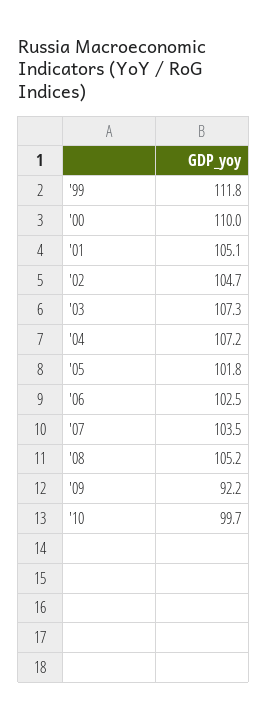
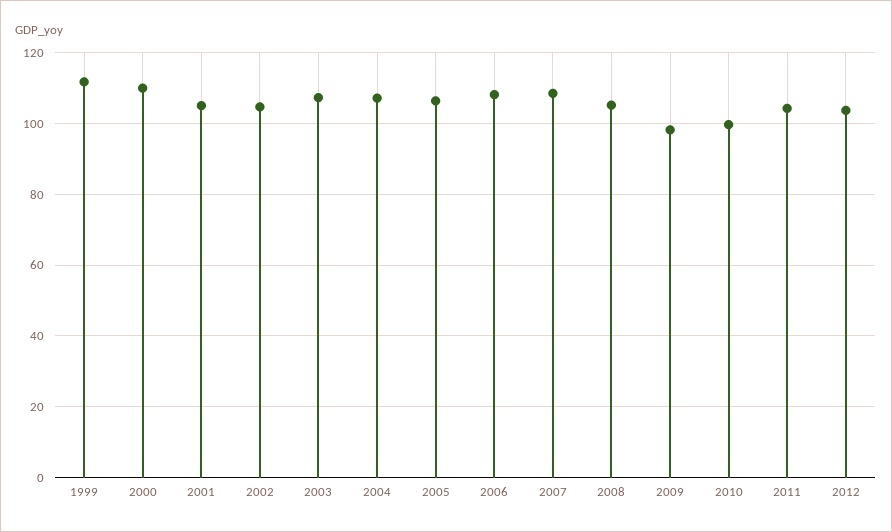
'05: 101.8 -> 106
'06: 102.5 -> 108
'07: 103.5 -> 108
'09: 92.2 -> 98
2011: none -> 104
2012: none -> 104

